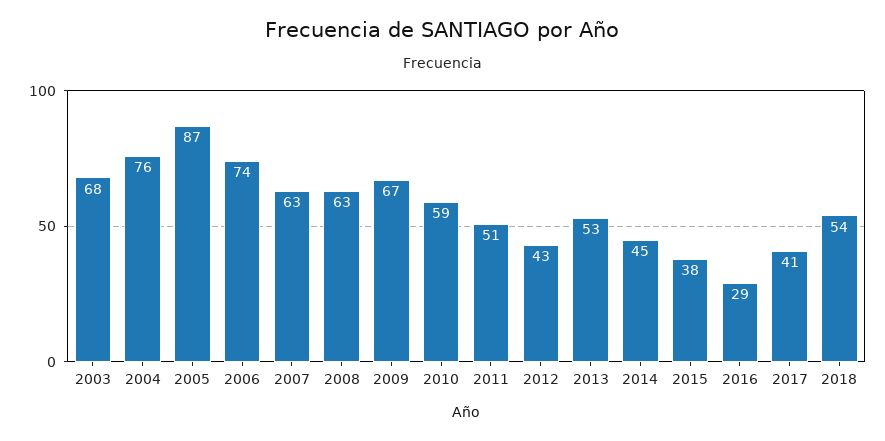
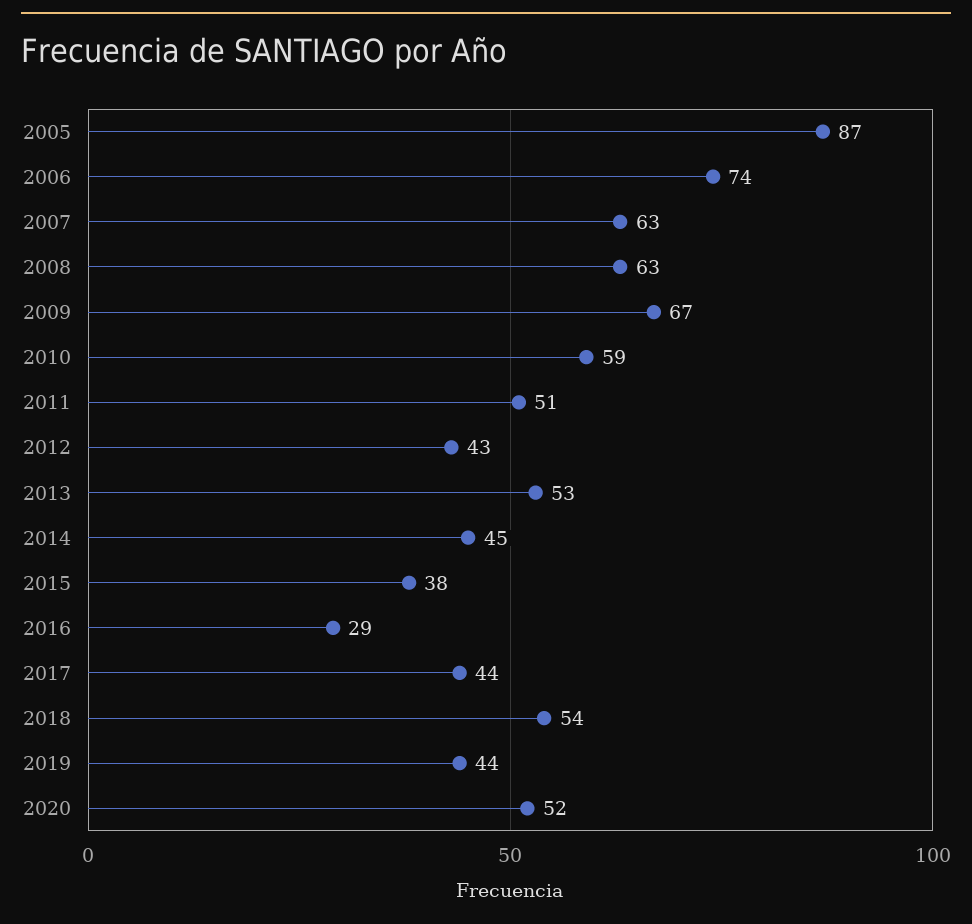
2003: 68 -> none
2004: 76 -> none
2017: 41 -> 44
2019: none -> 44
2020: none -> 52

